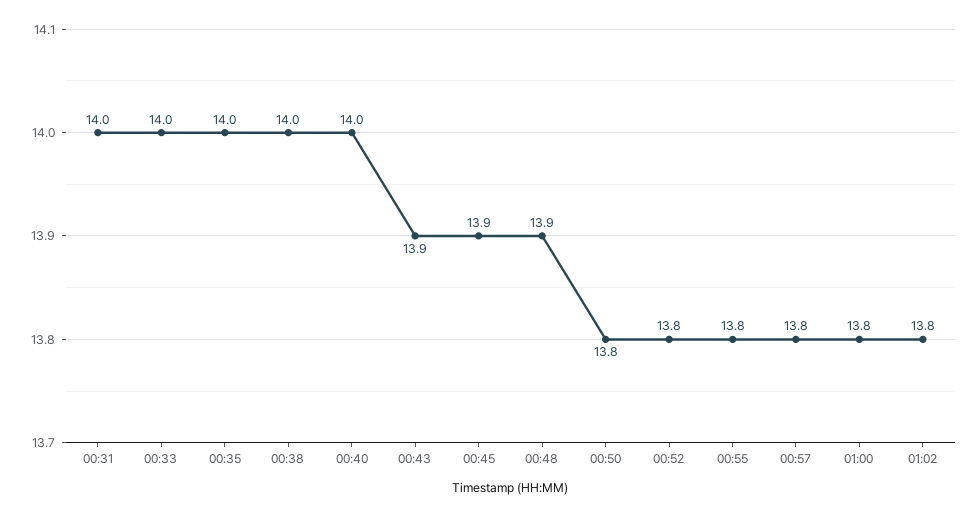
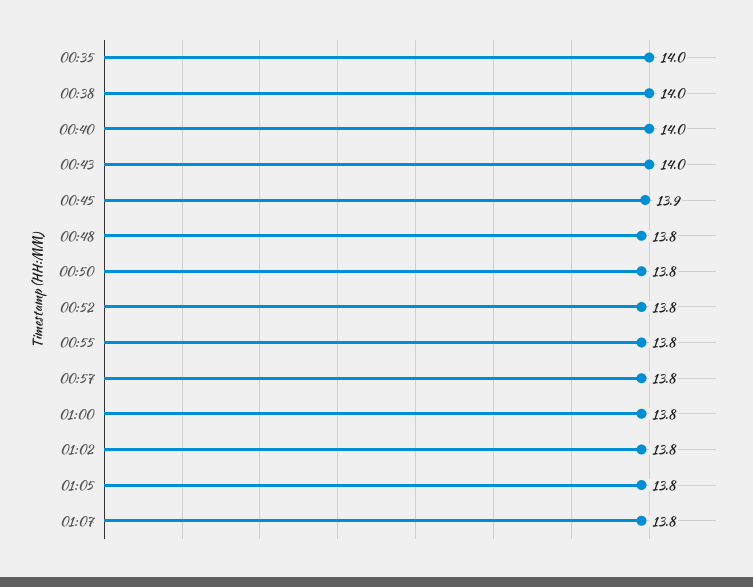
00:31: 14 -> none
00:33: 14 -> none
00:43: 13.9 -> 14
00:48: 13.9 -> 13.8
01:05: none -> 13.8
01:07: none -> 13.8

